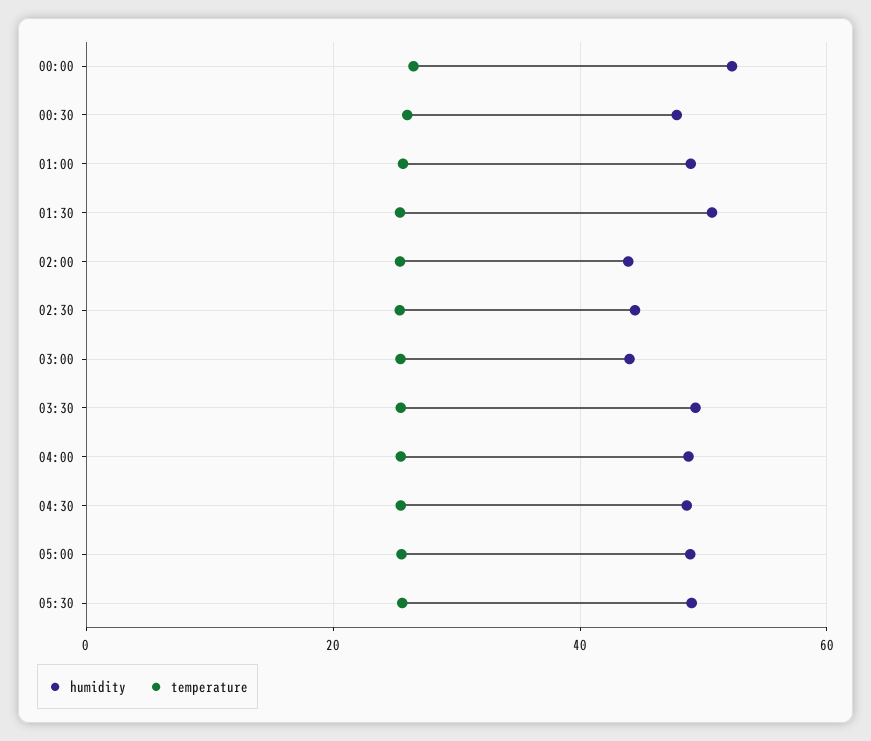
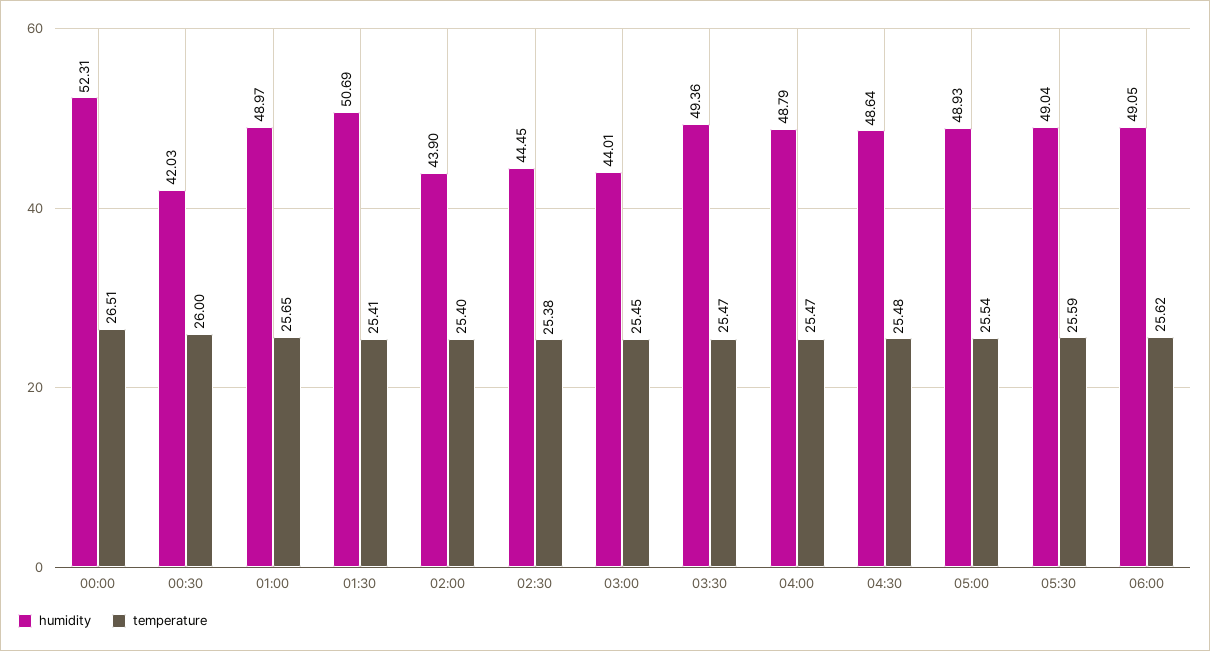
humidity, 00:30: 48 -> 42.03
humidity, 06:00: none -> 49.05
temperature, 06:00: none -> 25.62

